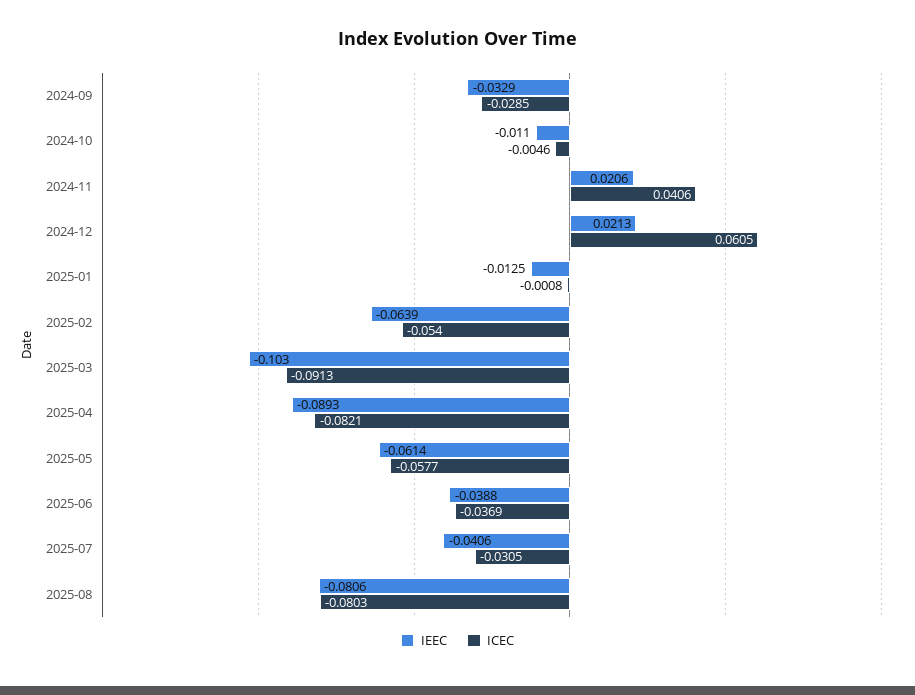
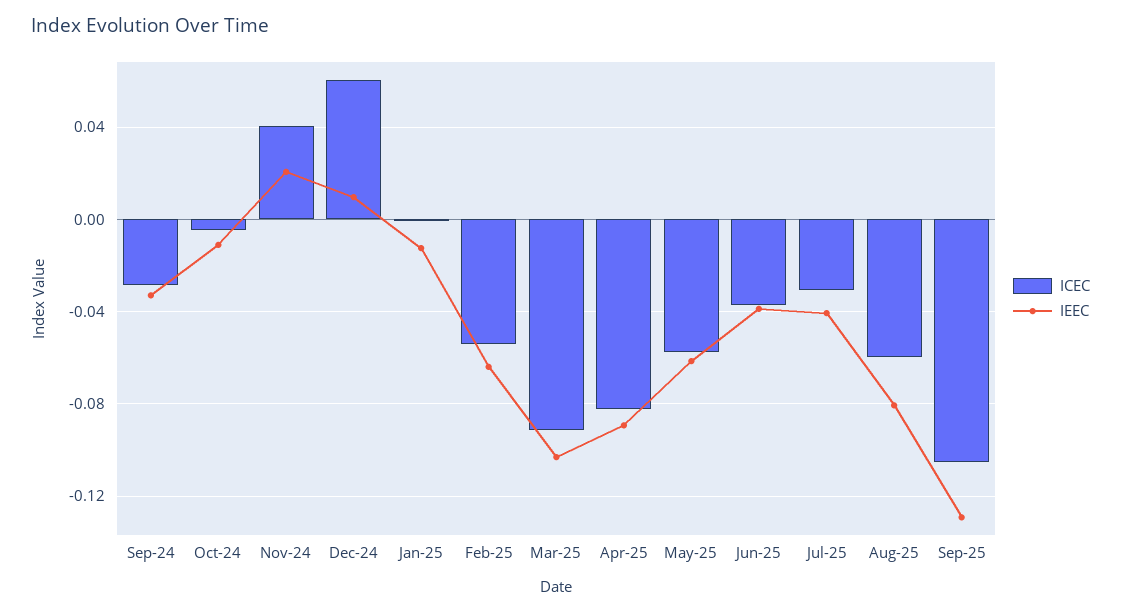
IEEC, 2024-12: 0.0213 -> 0.01
ICEC, 2025-08: -0.0803 -> -0.06
ICEC, Sep-25: none -> -0.105
IEEC, Sep-25: none -> -0.13

